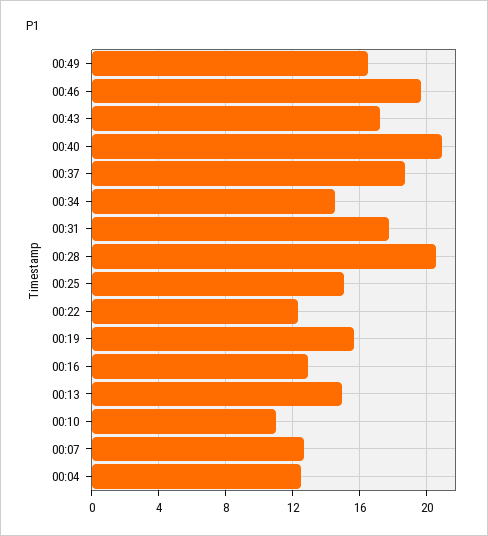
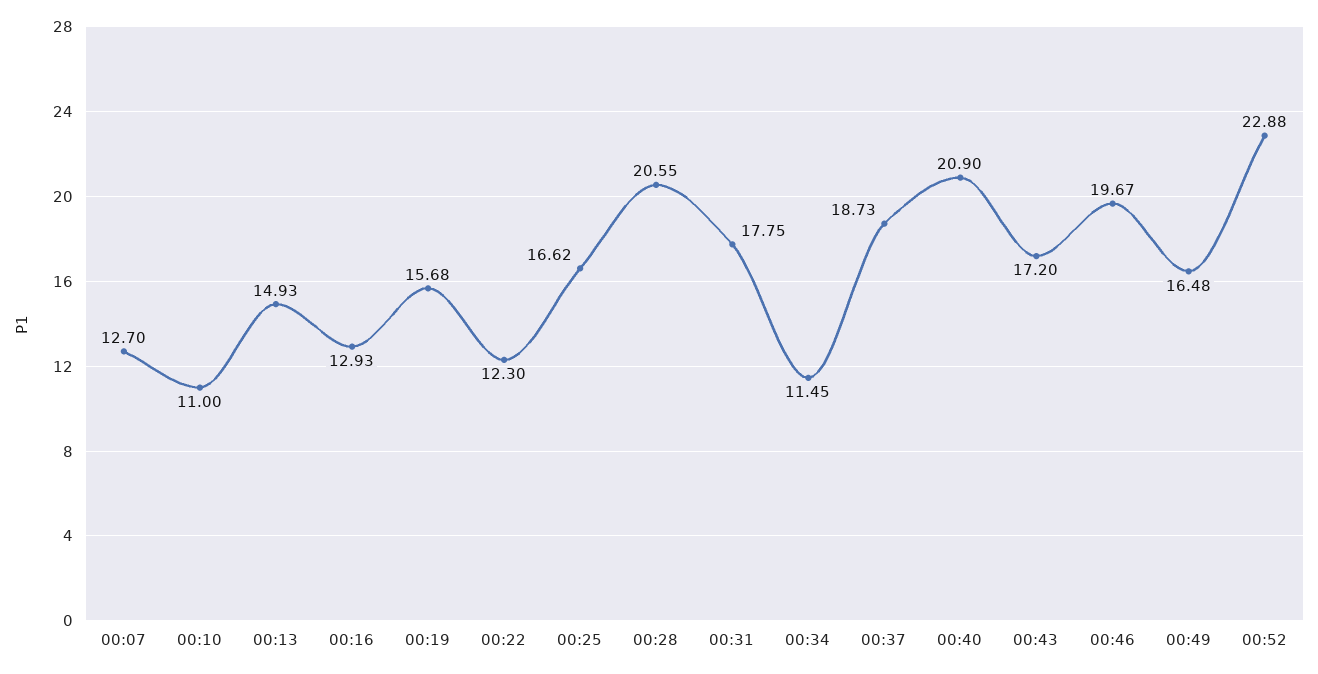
00:34: 14.5 -> 11.45
00:25: 15 -> 16.62
00:04: 12.5 -> none
00:52: none -> 22.88

